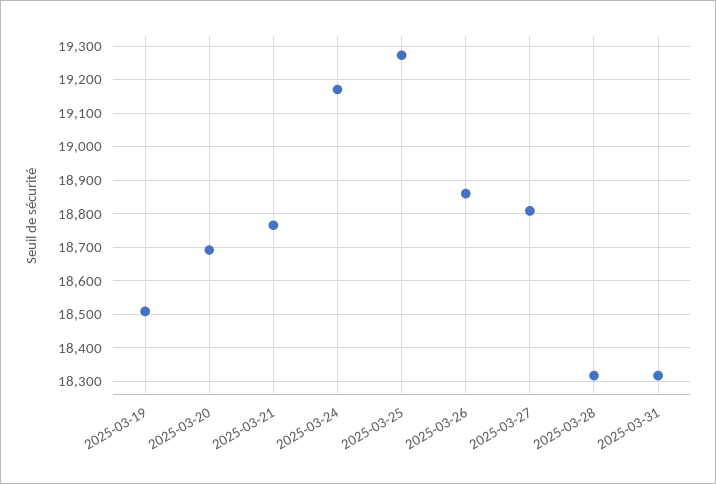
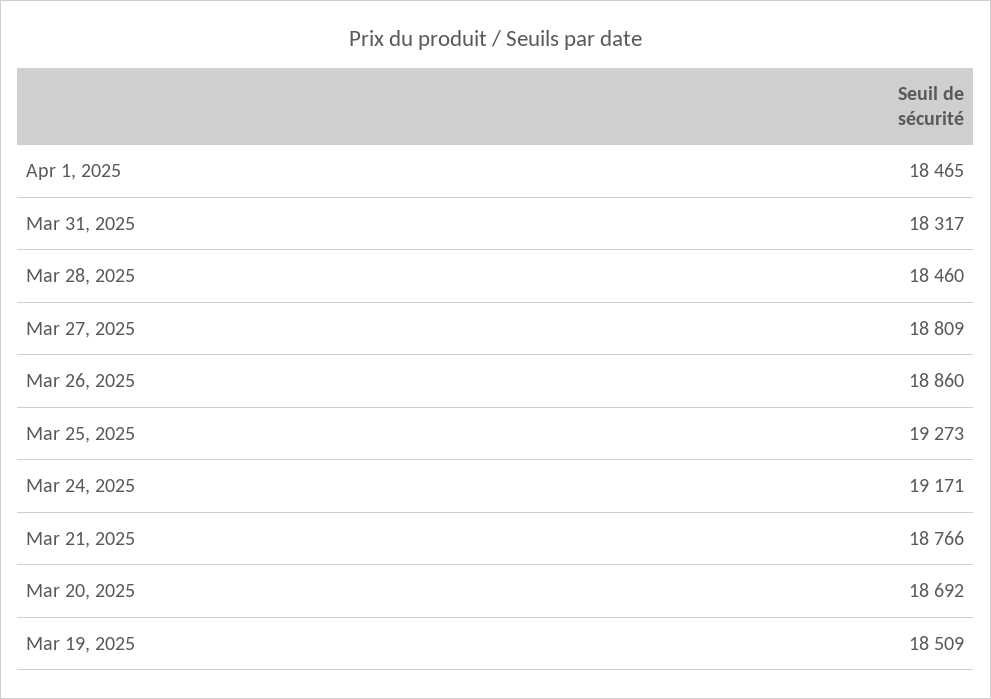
2025-03-28: 18320 -> 18460
Apr 1, 2025: none -> 18465

